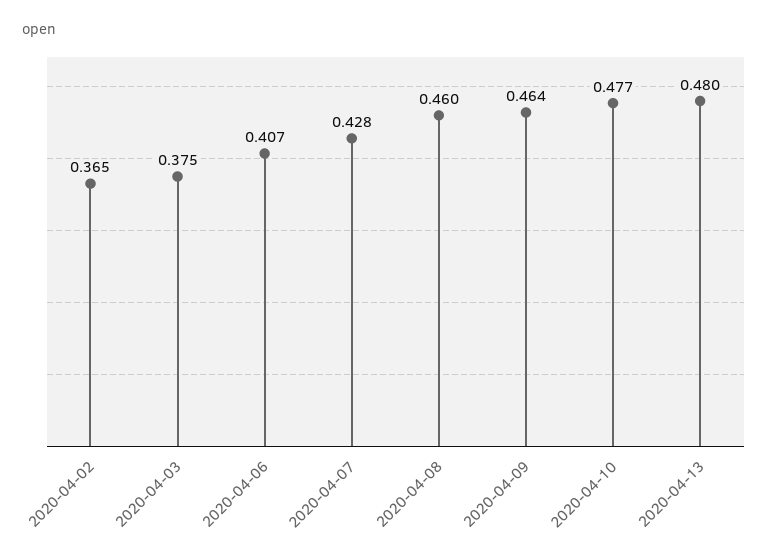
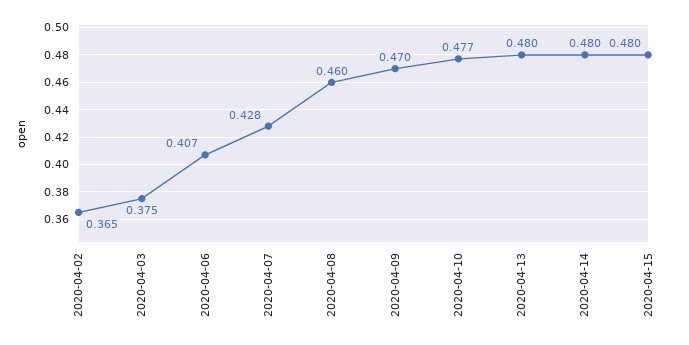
2020-04-09: 0.464 -> 0.47
2020-04-14: none -> 0.48
2020-04-15: none -> 0.48

